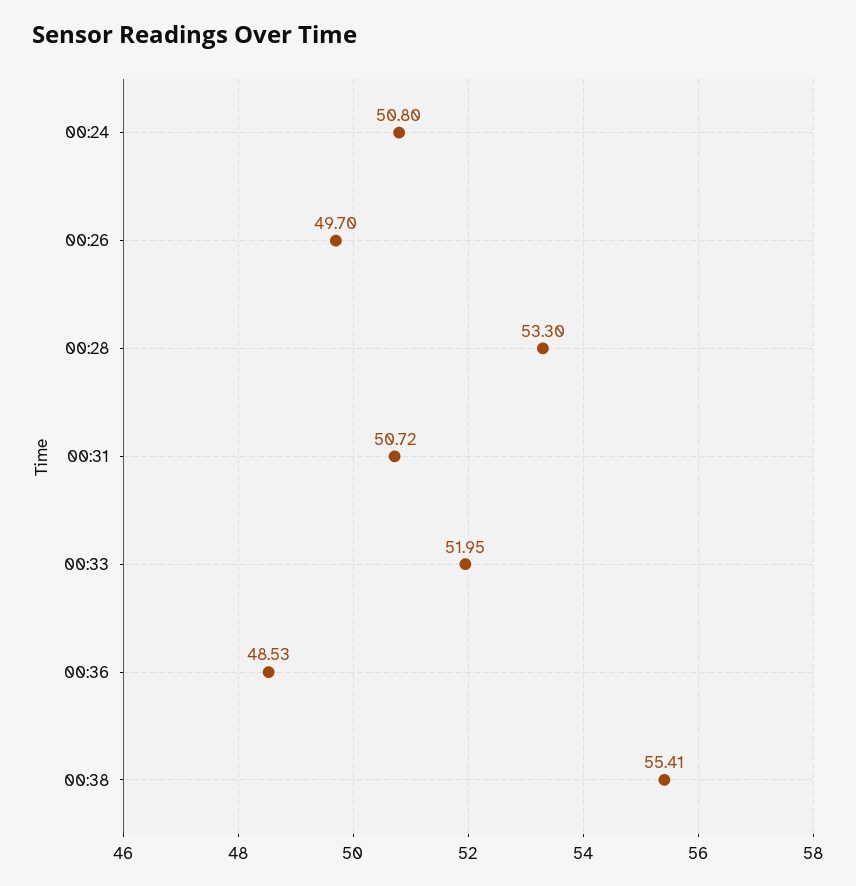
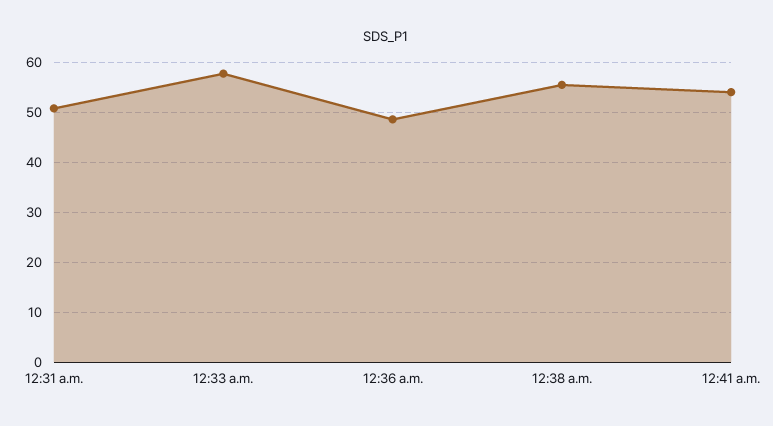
00:24: 50.8 -> none
00:26: 49.7 -> none
00:28: 53.3 -> none
00:33: 51.95 -> 58
12:41 a.m.: none -> 54

